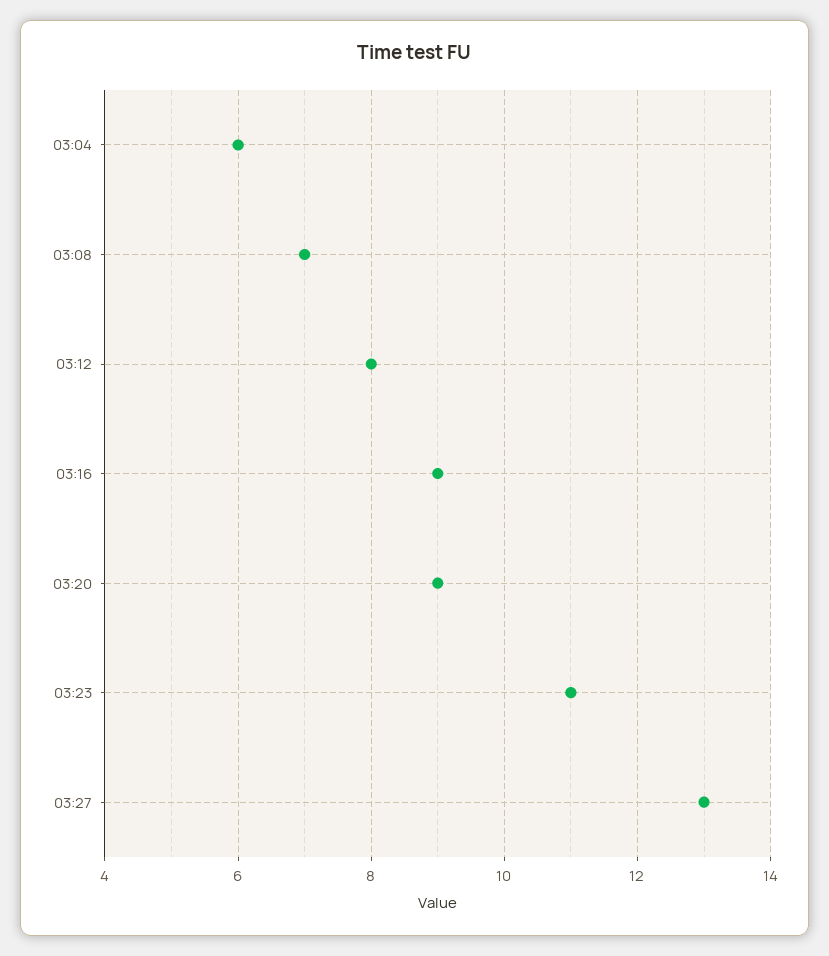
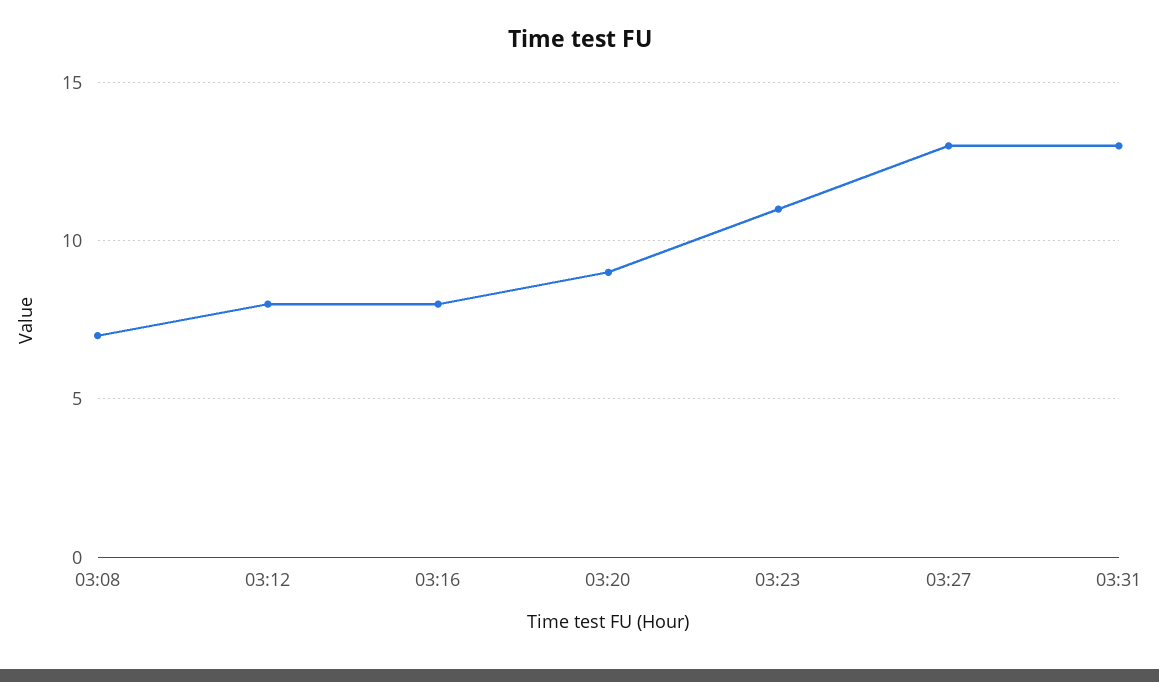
03:04: 6 -> none
03:16: 9 -> 8
03:31: none -> 13

